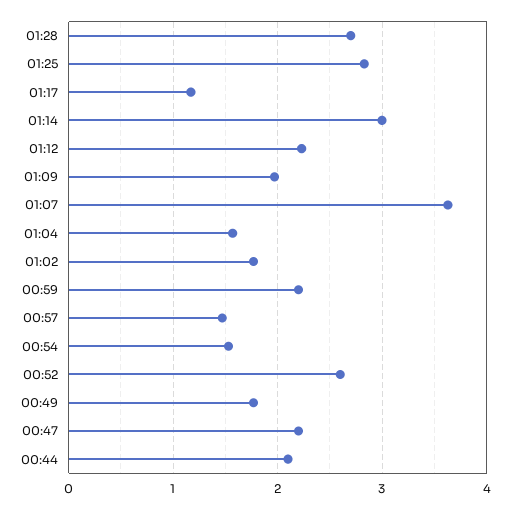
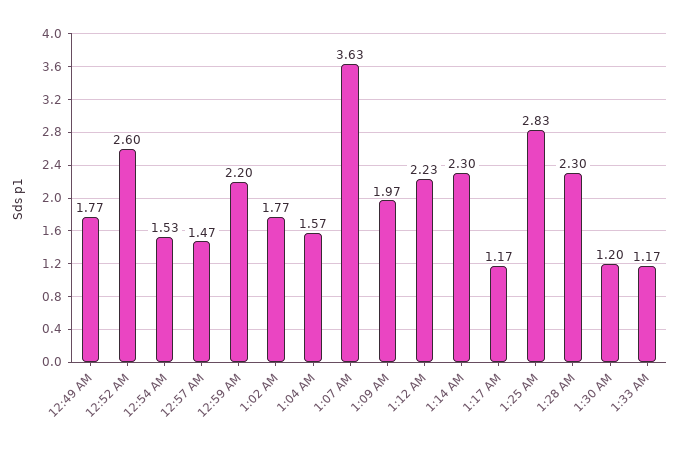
01:28: 2.7 -> 2.3
01:14: 3 -> 2.3
00:47: 2.2 -> none
00:44: 2.1 -> none
1:30 AM: none -> 1.2
1:33 AM: none -> 1.17

